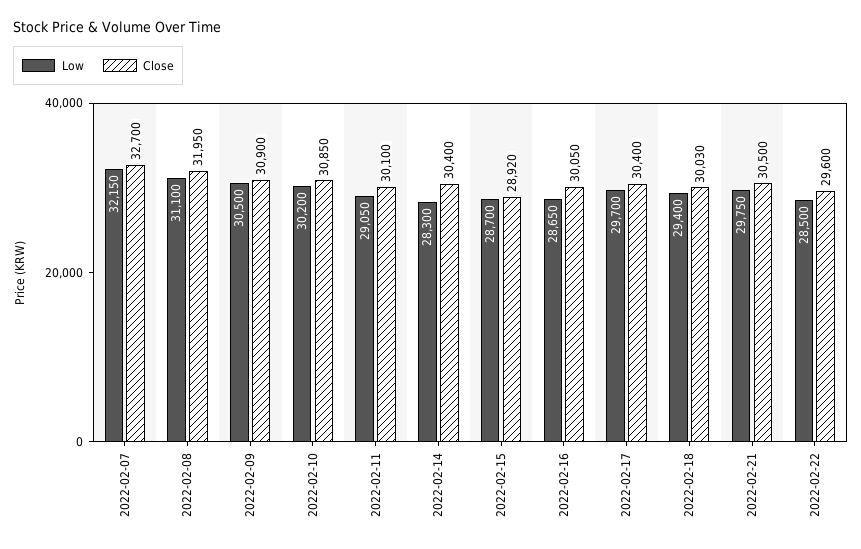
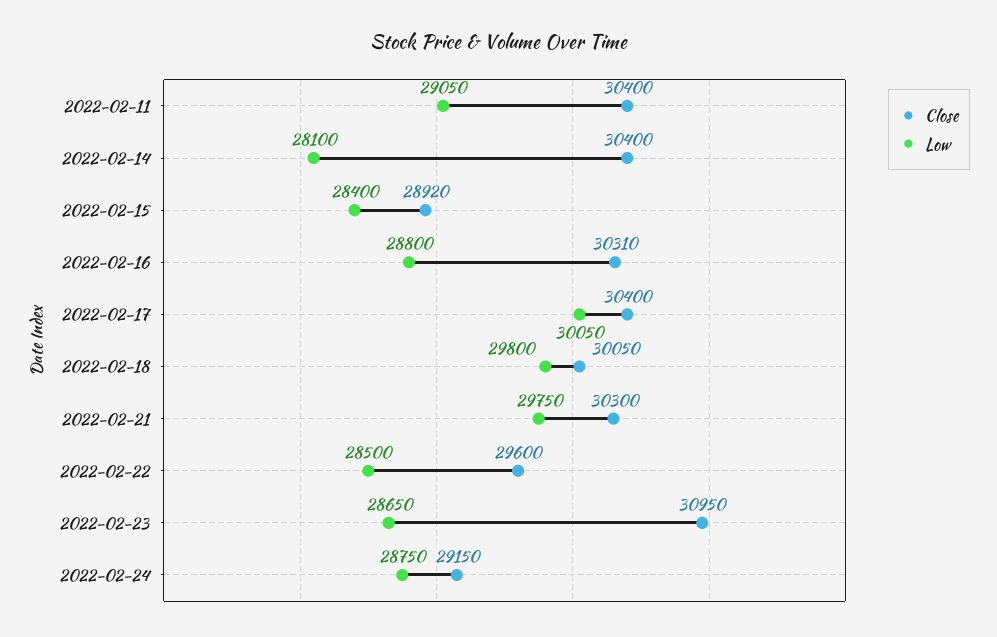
Low, 2022-02-07: 32150 -> none
Close, 2022-02-07: 32700 -> none
Low, 2022-02-08: 31100 -> none
Close, 2022-02-08: 31950 -> none
Low, 2022-02-09: 30500 -> none
Close, 2022-02-09: 30900 -> none
Low, 2022-02-10: 30200 -> none
Close, 2022-02-10: 30850 -> none
Close, 2022-02-11: 30100 -> 30400
Low, 2022-02-14: 28300 -> 28100
Low, 2022-02-15: 28700 -> 28400
Low, 2022-02-16: 28650 -> 28800
Close, 2022-02-16: 30050 -> 30310
Low, 2022-02-17: 29700 -> 30050
Low, 2022-02-18: 29400 -> 29800
Close, 2022-02-18: 30030 -> 30050
Close, 2022-02-21: 30500 -> 30300
Close, 2022-02-23: none -> 30950
Low, 2022-02-23: none -> 28650
Close, 2022-02-24: none -> 29150
Low, 2022-02-24: none -> 28750

